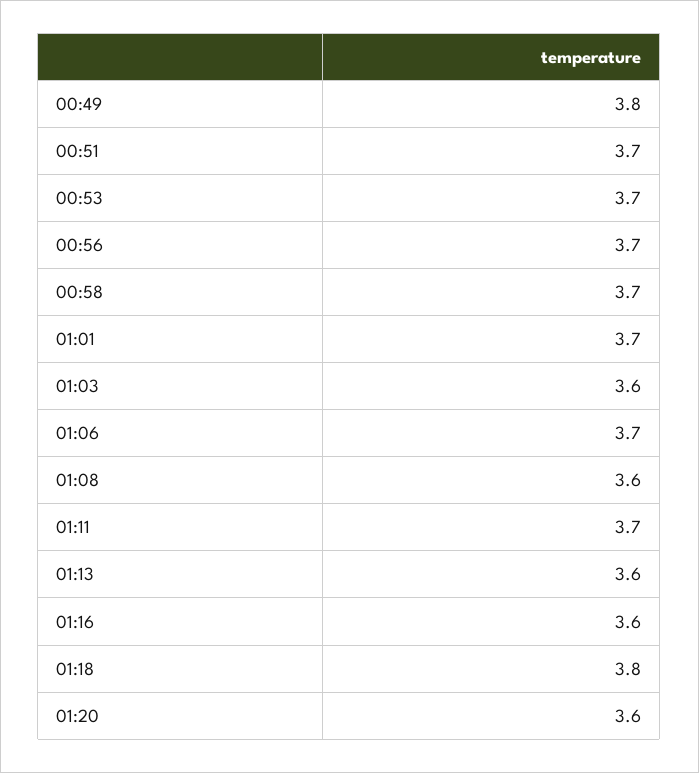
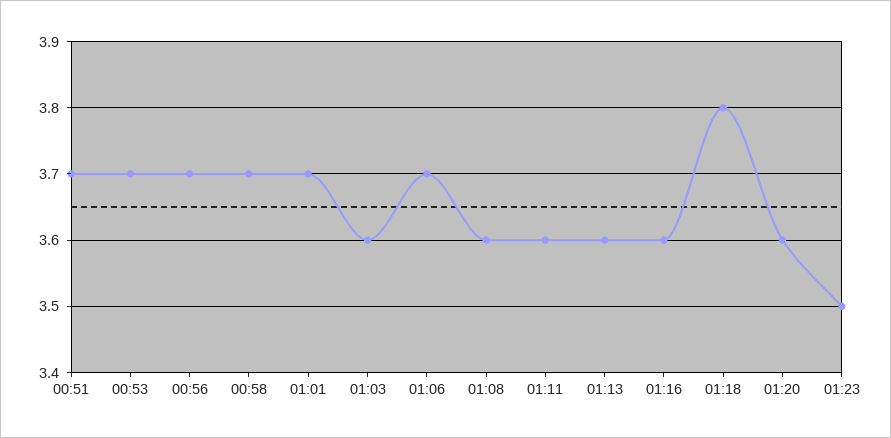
00:49: 3.8 -> none
01:11: 3.7 -> 3.6
01:23: none -> 3.5

